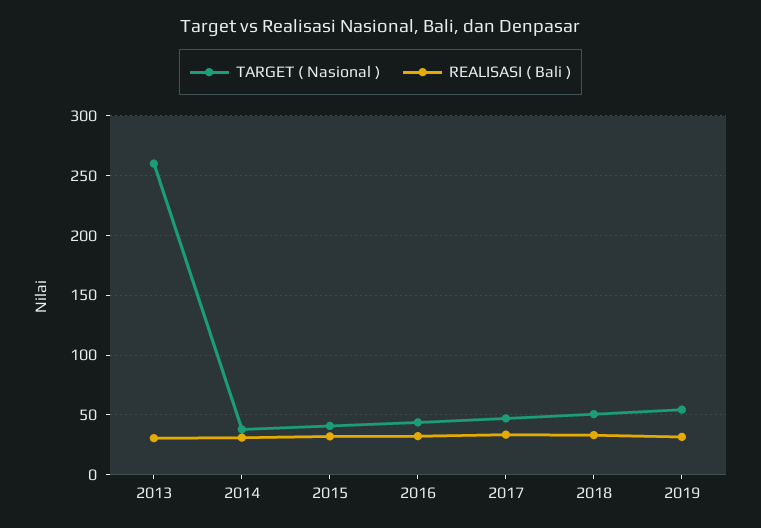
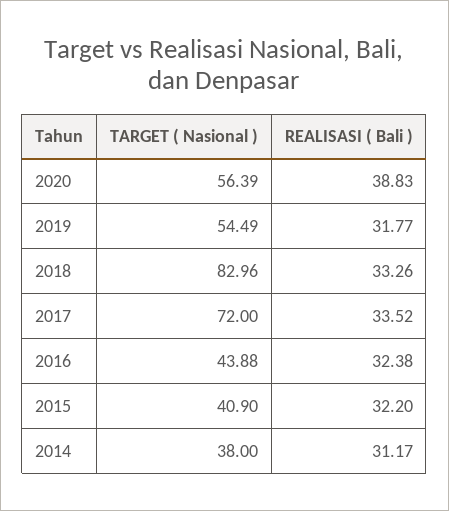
TARGET ( Nasional ), 2013: 260 -> none
REALISASI ( Bali ), 2013: 30 -> none
TARGET ( Nasional ), 2017: 50 -> 72
TARGET ( Nasional ), 2018: 50 -> 82.96
TARGET ( Nasional ), 2020: none -> 56.39
REALISASI ( Bali ), 2020: none -> 38.83

